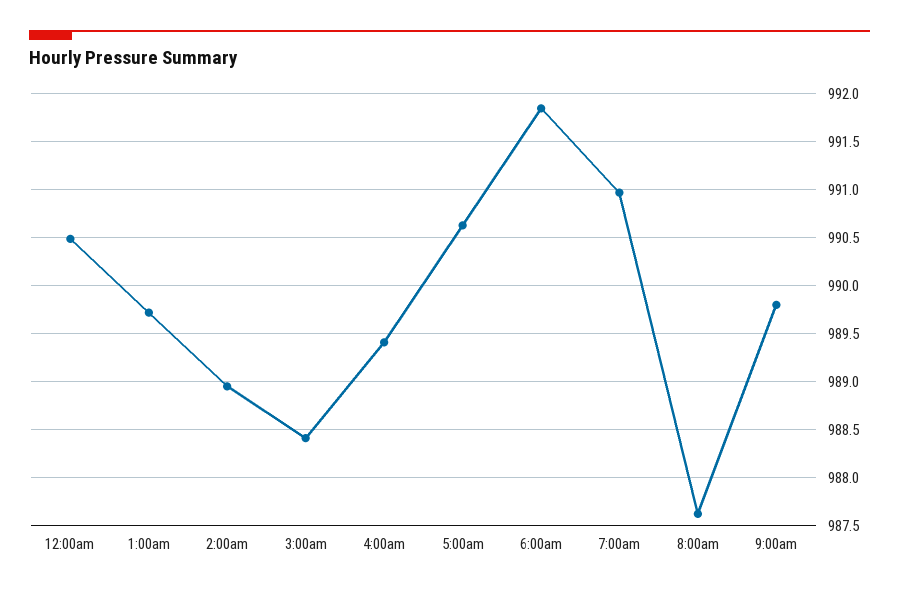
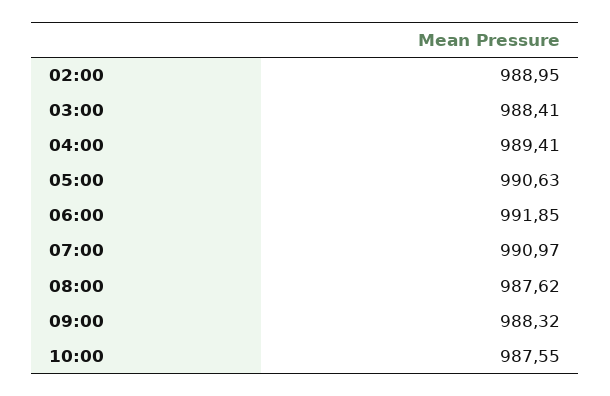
12:00am: 990.5 -> none
1:00am: 989.7 -> none
9:00am: 989.8 -> 988.32
10:00: none -> 987.55

